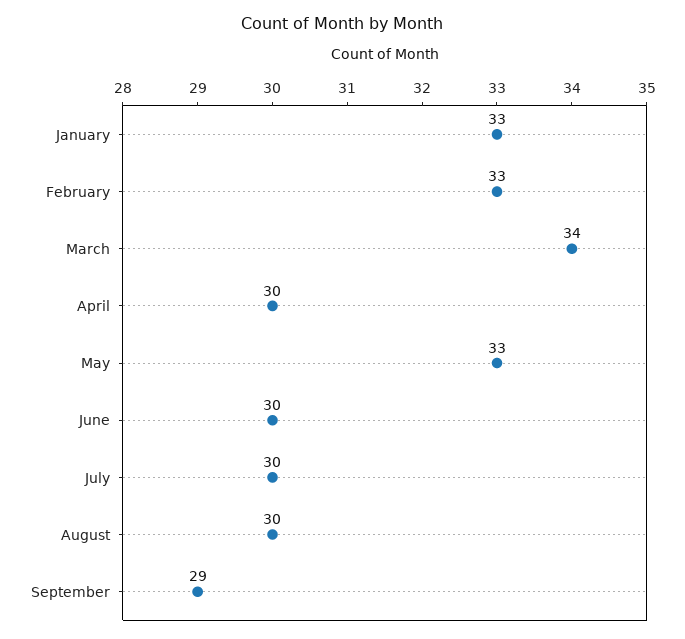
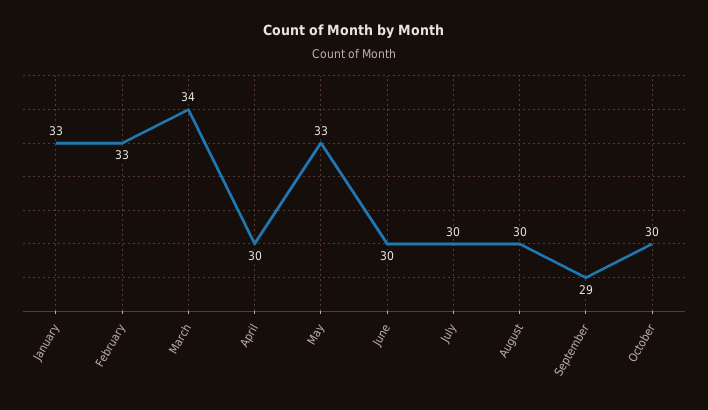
October: none -> 30

